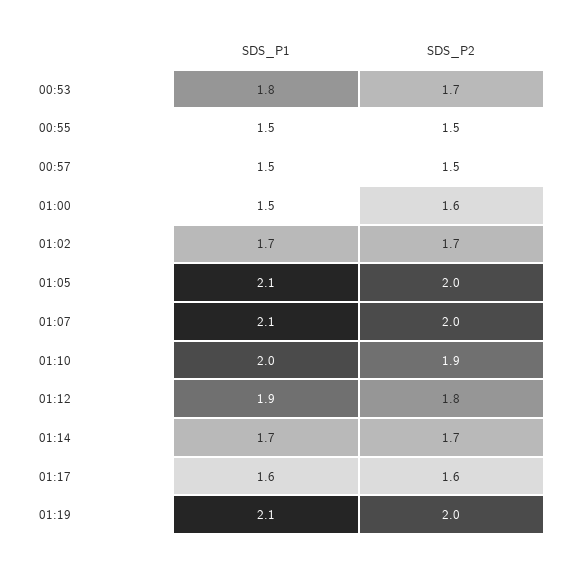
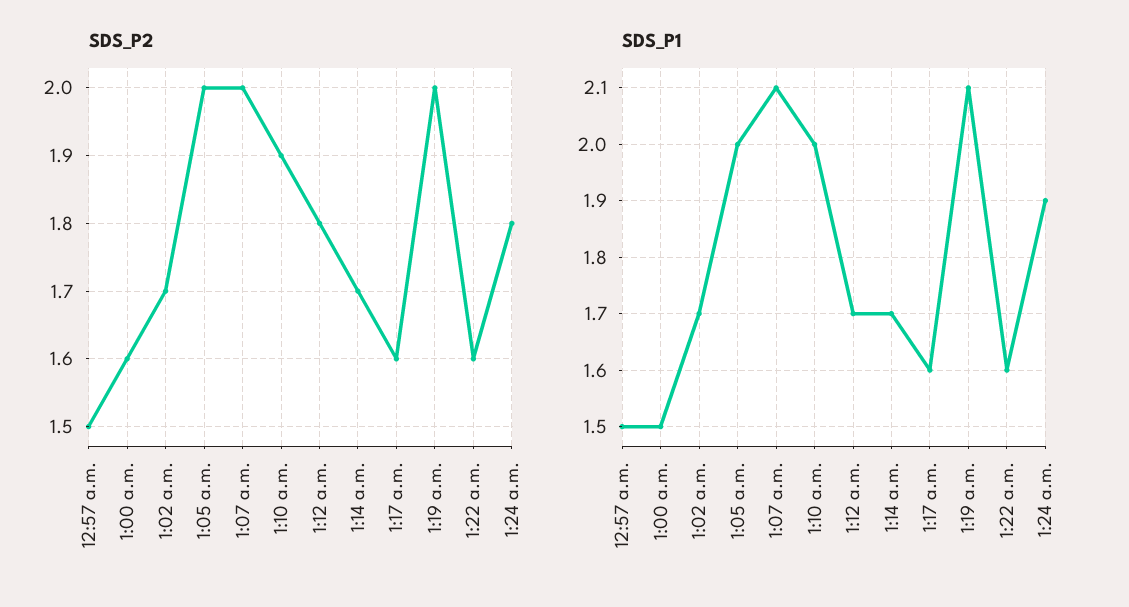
SDS_P1, 00:53: 1.8 -> none
SDS_P2, 00:53: 1.7 -> none
SDS_P1, 00:55: 1.5 -> none
SDS_P2, 00:55: 1.5 -> none
SDS_P1, 01:05: 2.1 -> 2
SDS_P1, 01:12: 1.9 -> 1.7
SDS_P2, 1:22 a.m.: none -> 1.6
SDS_P2, 1:24 a.m.: none -> 1.8
SDS_P1, 1:22 a.m.: none -> 1.6
SDS_P1, 1:24 a.m.: none -> 1.9

